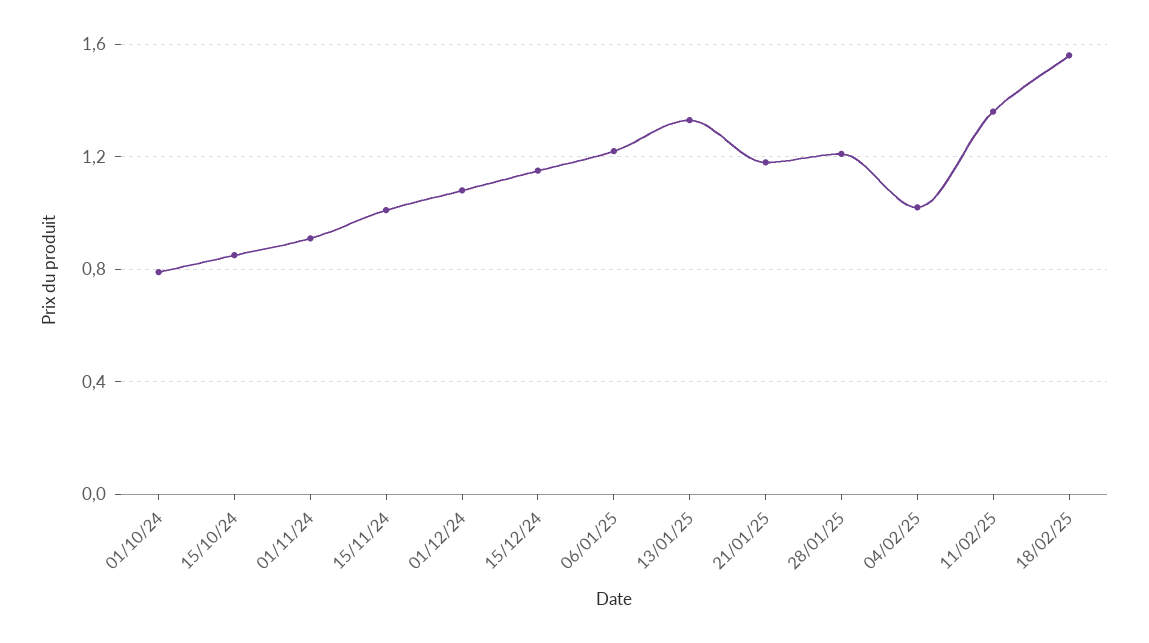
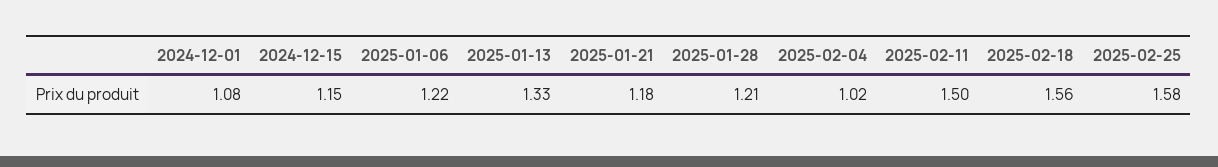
01/10/24: 0.8 -> none
15/10/24: 0.85 -> none
01/11/24: 0.9 -> none
15/11/24: 1 -> none
11/02/25: 1.35 -> 1.5
2025-02-25: none -> 1.58

